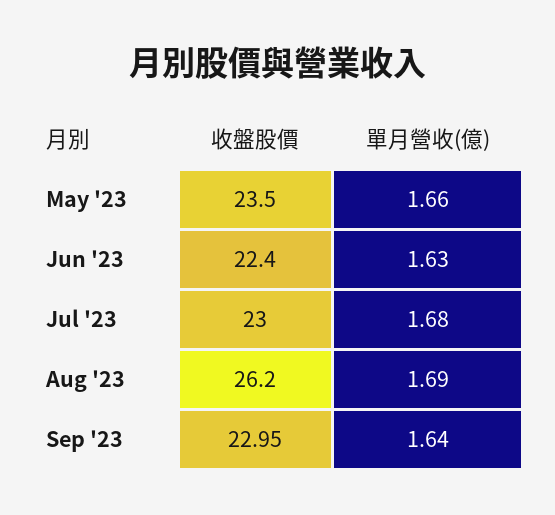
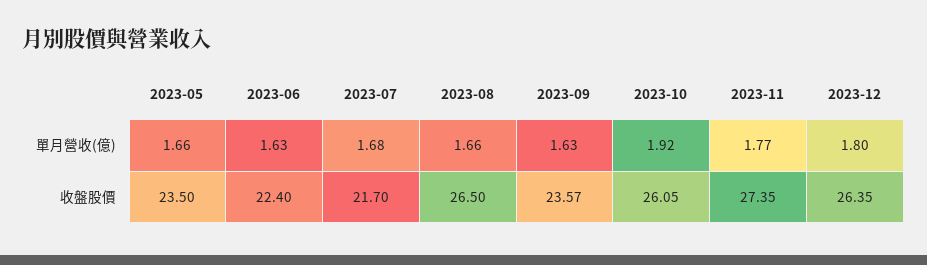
收盤股價, Jul '23: 23 -> 21.7
收盤股價, Aug '23: 26.2 -> 26.5
單月營收(億), Aug '23: 1.69 -> 1.66
收盤股價, Sep '23: 22.95 -> 23.57
單月營收(億), Sep '23: 1.64 -> 1.63
單月營收(億), 2023-10: none -> 1.92
單月營收(億), 2023-11: none -> 1.77
單月營收(億), 2023-12: none -> 1.8
收盤股價, 2023-10: none -> 26.05
收盤股價, 2023-11: none -> 27.35
收盤股價, 2023-12: none -> 26.35

